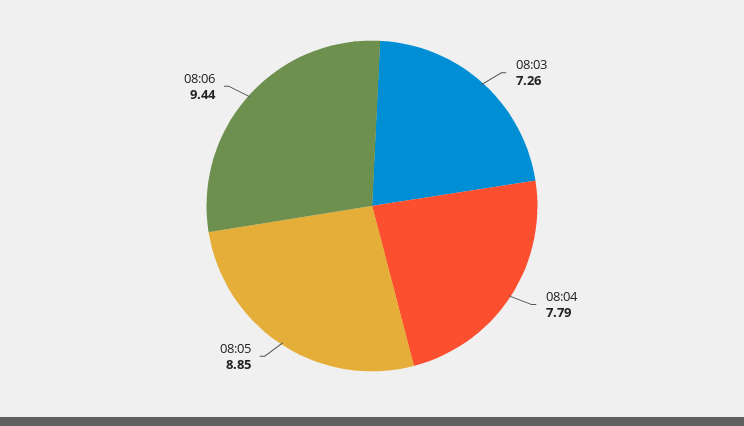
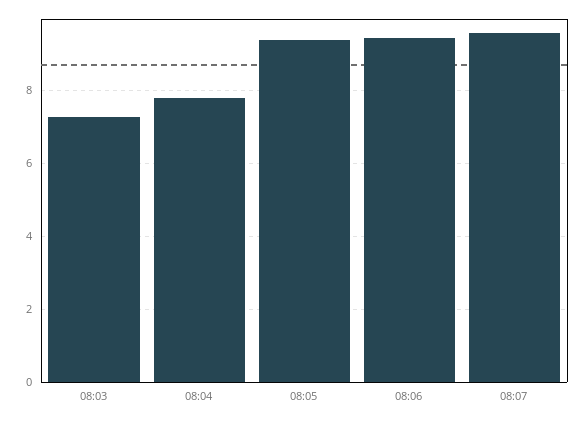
08:05: 8.85 -> 9.4
08:07: none -> 9.6

